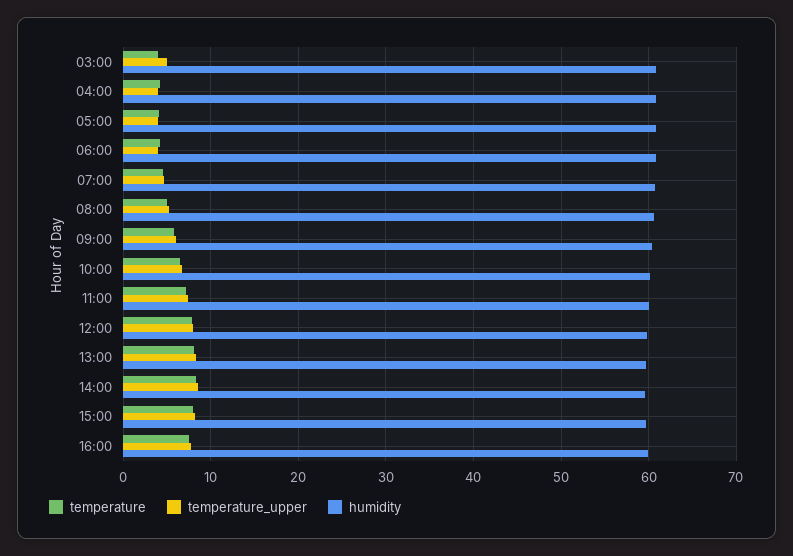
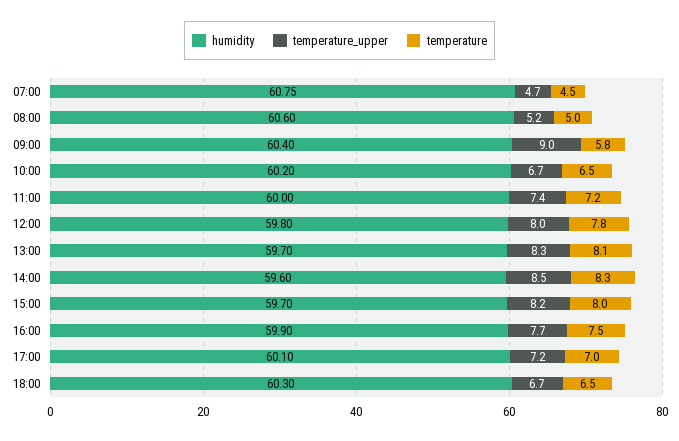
temperature, 03:00: 4 -> none
temperature_upper, 03:00: 5 -> none
humidity, 03:00: 61 -> none
temperature, 04:00: 4 -> none
temperature_upper, 04:00: 4 -> none
humidity, 04:00: 61 -> none
temperature, 05:00: 4 -> none
temperature_upper, 05:00: 4 -> none
humidity, 05:00: 61 -> none
temperature, 06:00: 4 -> none
temperature_upper, 06:00: 4 -> none
humidity, 06:00: 61 -> none
temperature_upper, 09:00: 6 -> 9
humidity, 17:00: none -> 60.1
temperature_upper, 17:00: none -> 7.2
temperature, 17:00: none -> 7
humidity, 18:00: none -> 60.3
temperature_upper, 18:00: none -> 6.7
temperature, 18:00: none -> 6.5

